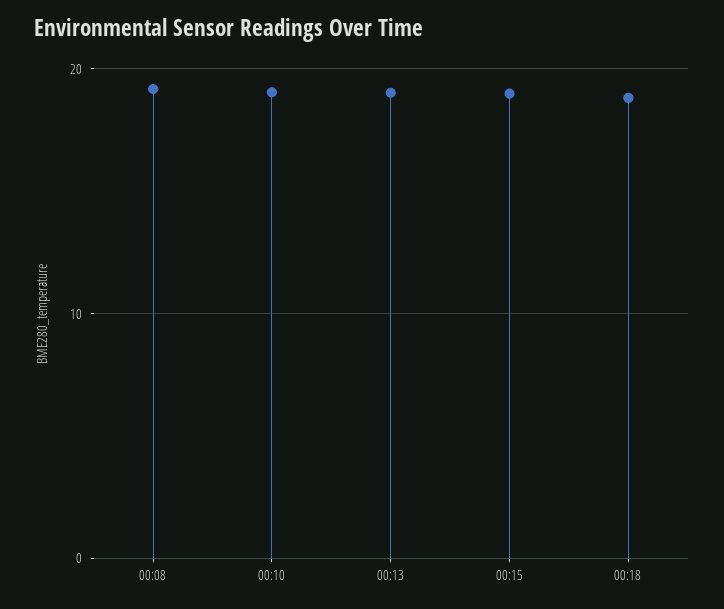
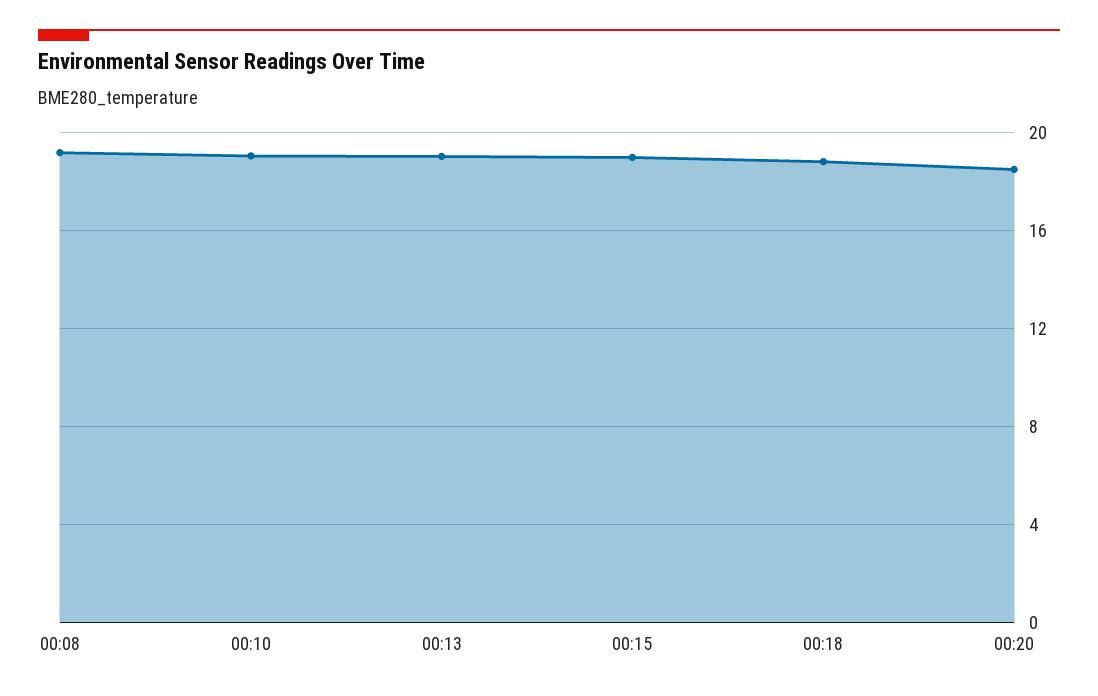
00:20: none -> 18.5

